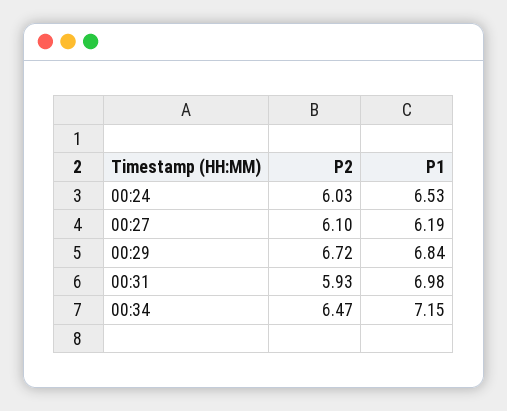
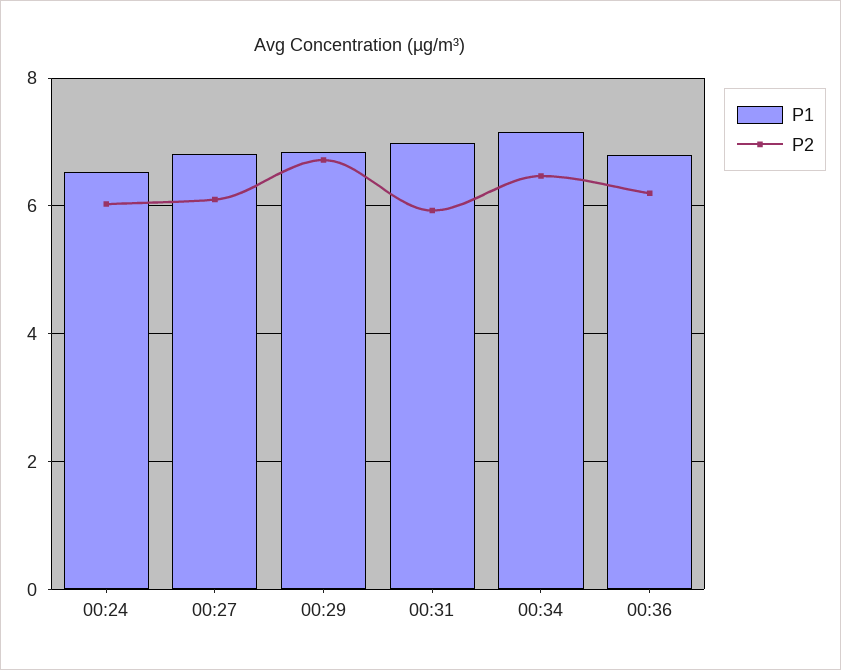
P1, 00:27: 6.19 -> 6.8
P1, 00:36: none -> 6.8
P2, 00:36: none -> 6.2

